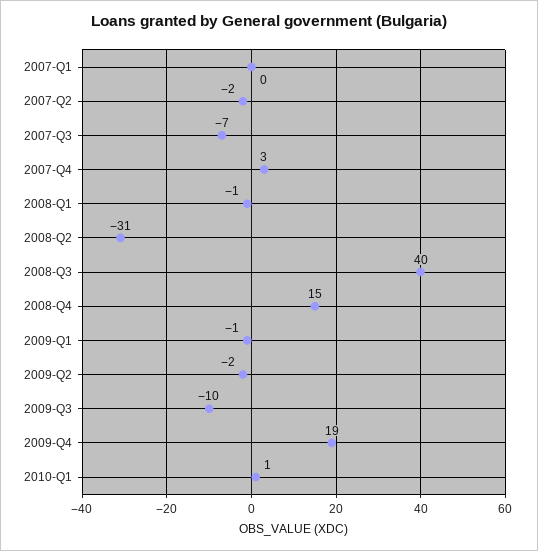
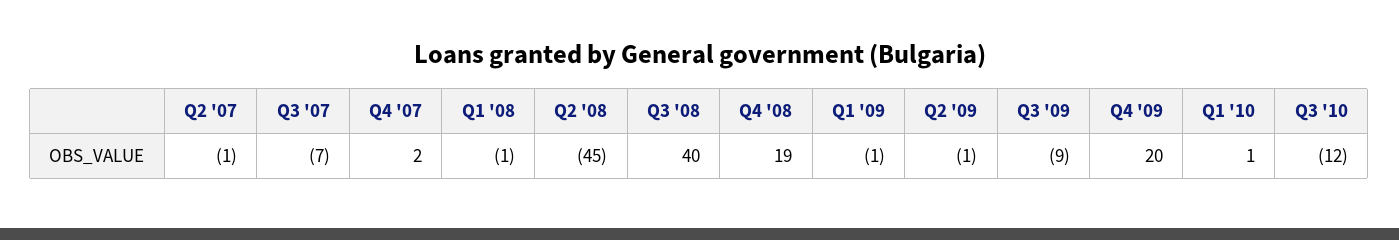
2007-Q1: 0 -> none
2007-Q2: -2 -> -1
2007-Q4: 3 -> 2
2008-Q2: -31 -> -45
2008-Q4: 15 -> 19
2009-Q2: -2 -> -1
2009-Q3: -10 -> -9
2009-Q4: 19 -> 20
Q3 '10: none -> -12

